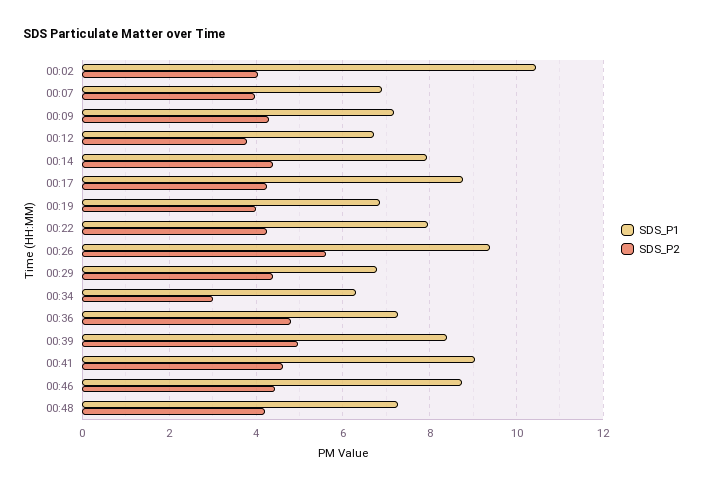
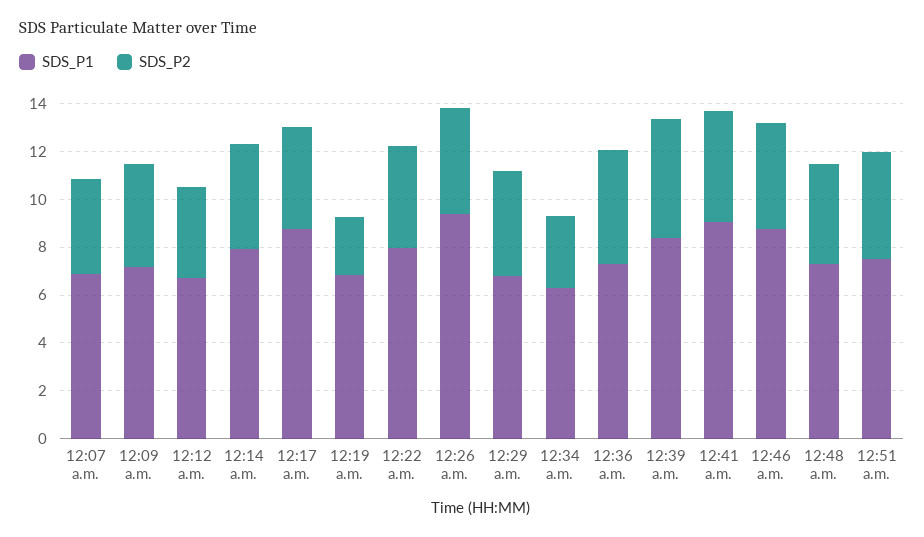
SDS_P1, 00:02: 10.4 -> none
SDS_P2, 00:02: 4 -> none
SDS_P2, 00:19: 4 -> 2.5
SDS_P2, 00:26: 5.6 -> 4.5
SDS_P1, 12:51 a.m.: none -> 7.5
SDS_P2, 12:51 a.m.: none -> 4.5

